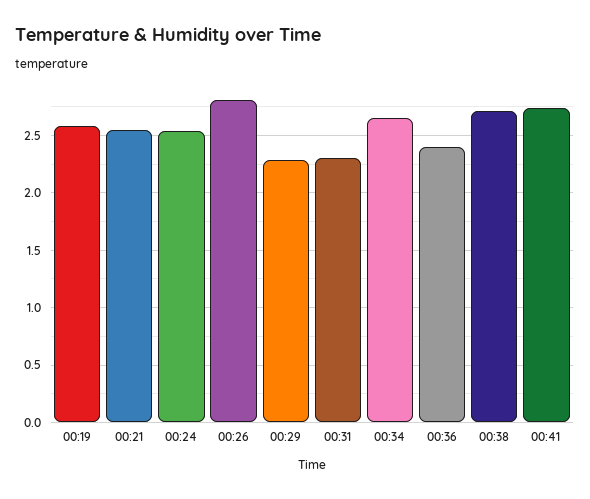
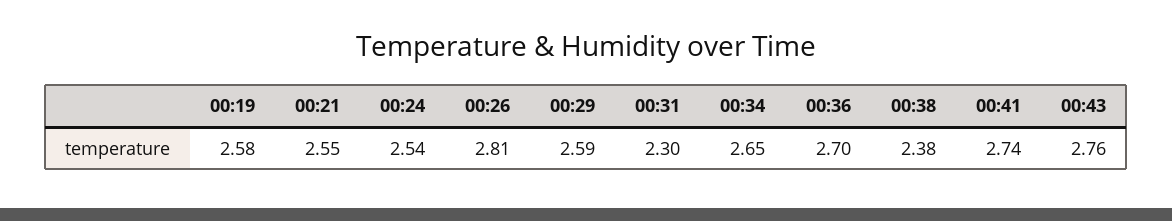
00:29: 2.3 -> 2.59
00:36: 2.4 -> 2.7
00:38: 2.7 -> 2.38
00:43: none -> 2.76

